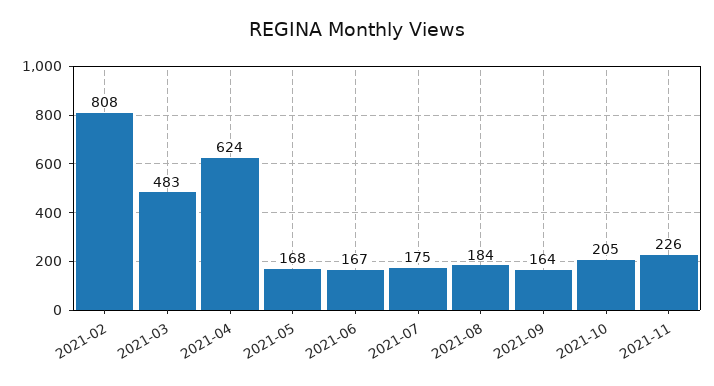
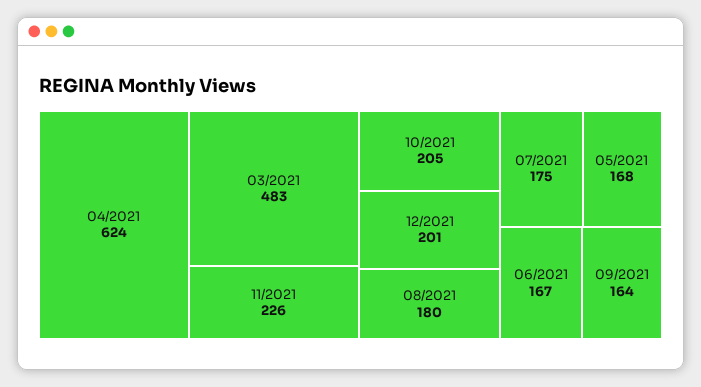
2021-02: 808 -> none
2021-08: 184 -> 180
12/2021: none -> 201

